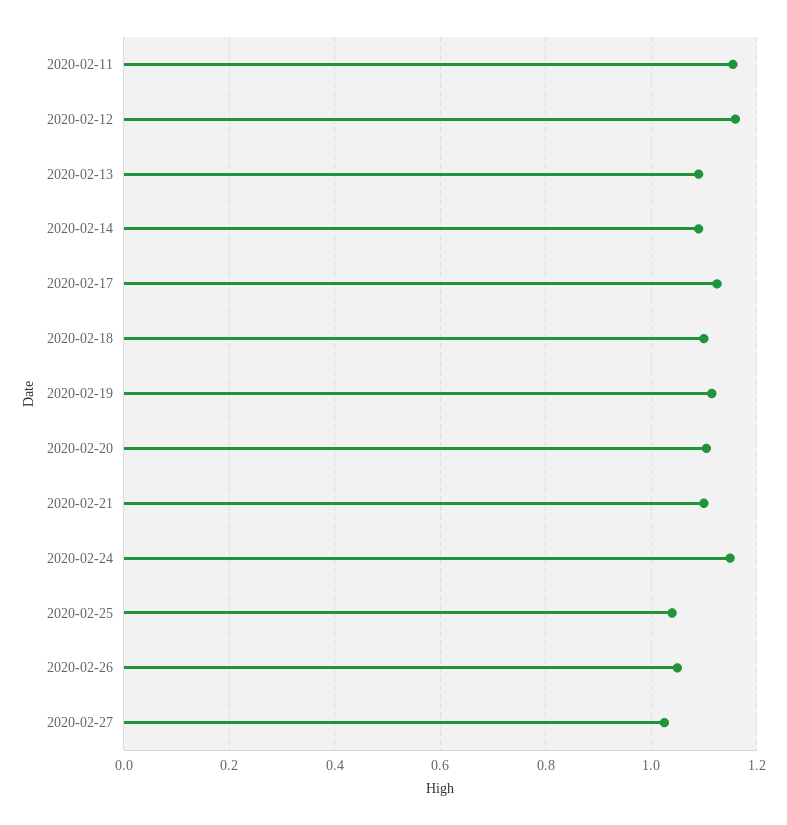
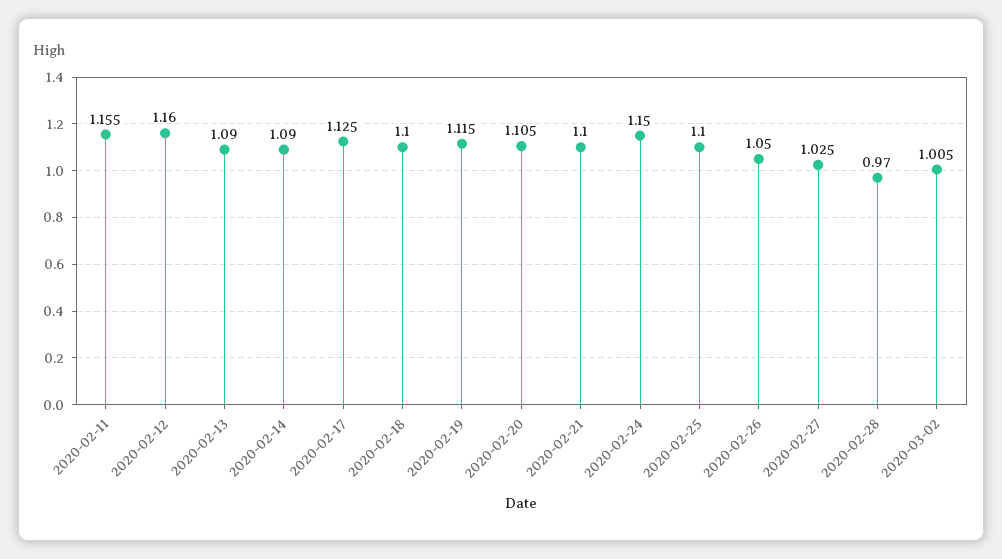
2020-02-25: 1.04 -> 1.1
2020-02-28: none -> 0.97
2020-03-02: none -> 1.005

